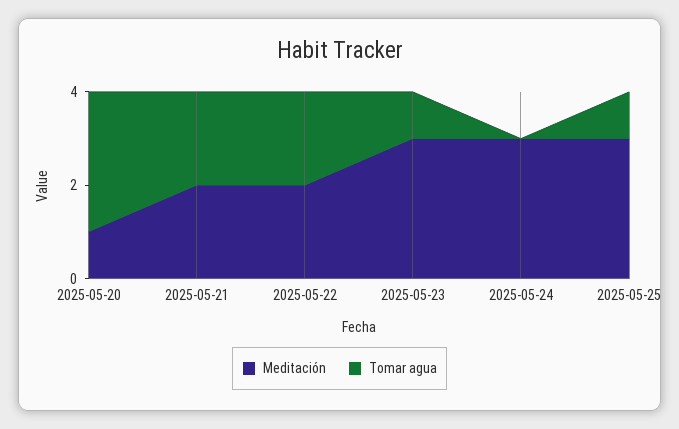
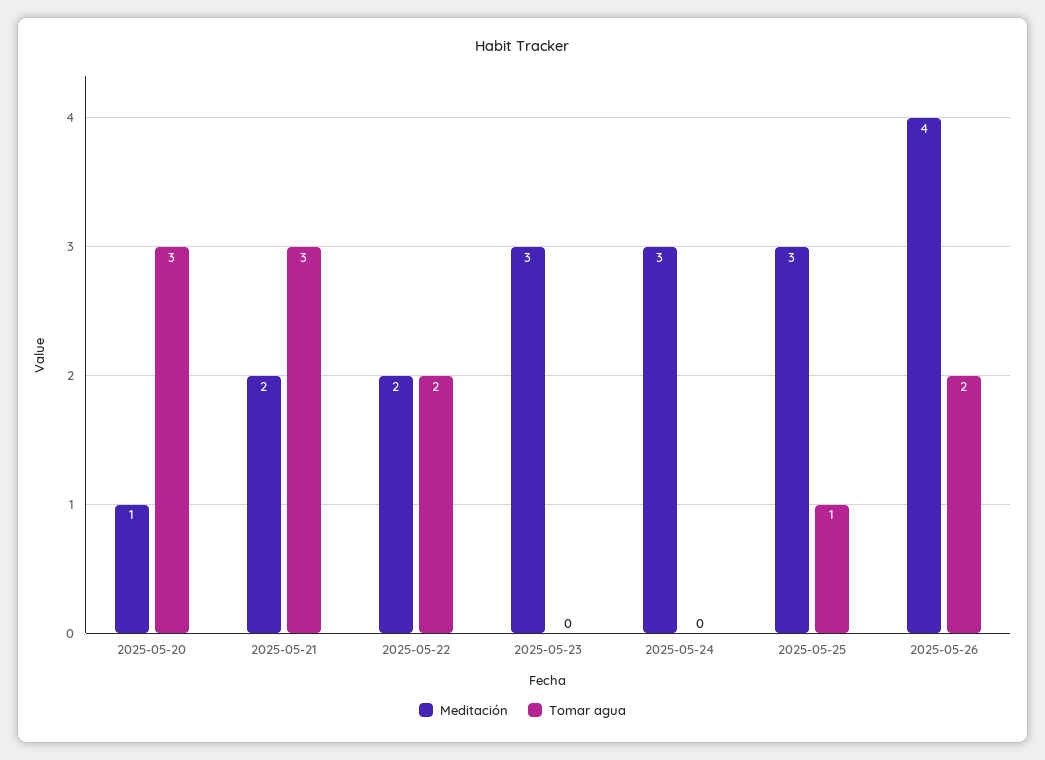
Tomar agua, 2025-05-21: 2 -> 3
Tomar agua, 2025-05-23: 1 -> 0
Meditación, 2025-05-26: none -> 4
Tomar agua, 2025-05-26: none -> 2

